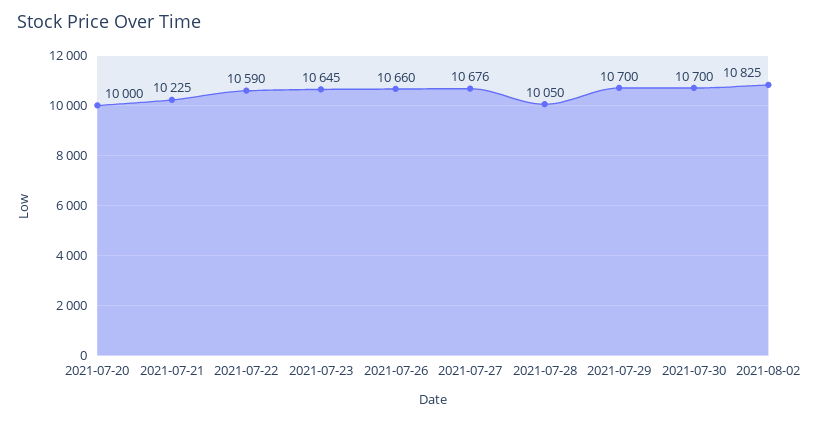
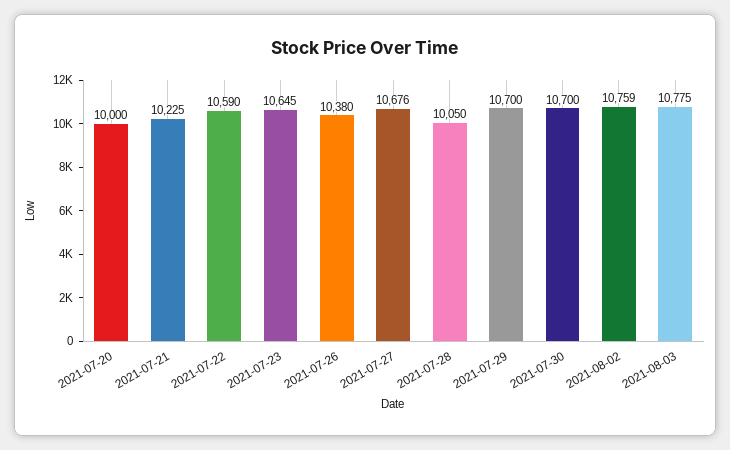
2021-07-26: 10660 -> 10380
2021-08-02: 10825 -> 10759
2021-08-03: none -> 10775

